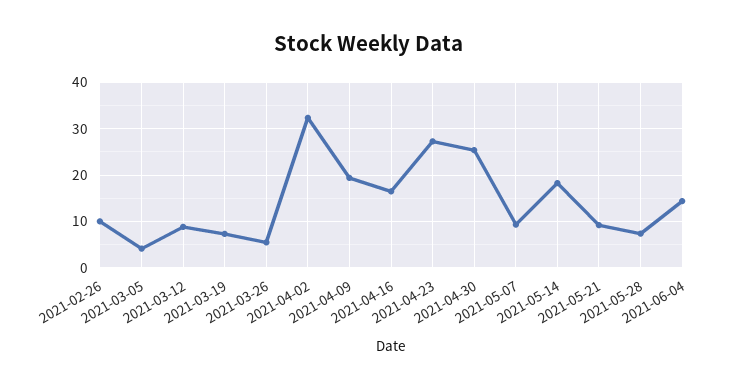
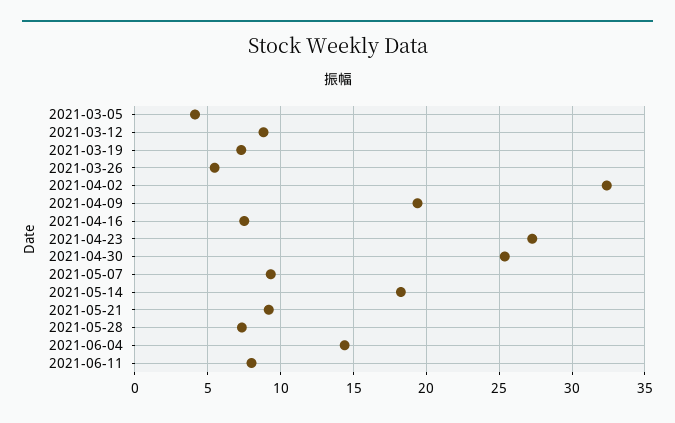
2021-02-26: 10 -> none
2021-04-16: 16 -> 7.5
2021-06-11: none -> 8

